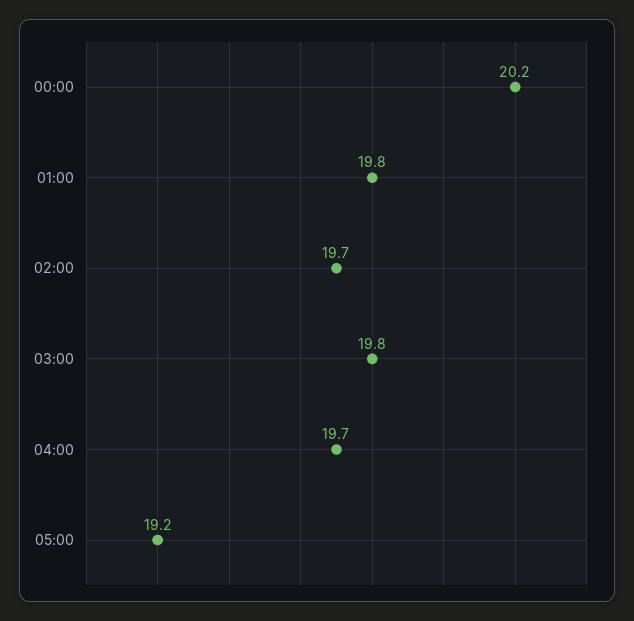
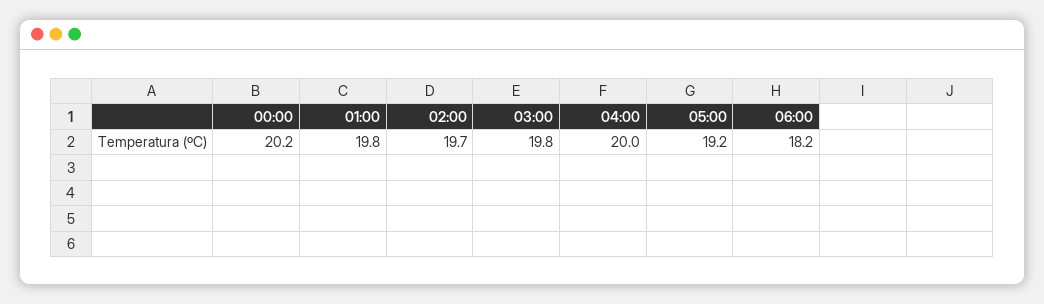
04:00: 19.7 -> 20
06:00: none -> 18.2

